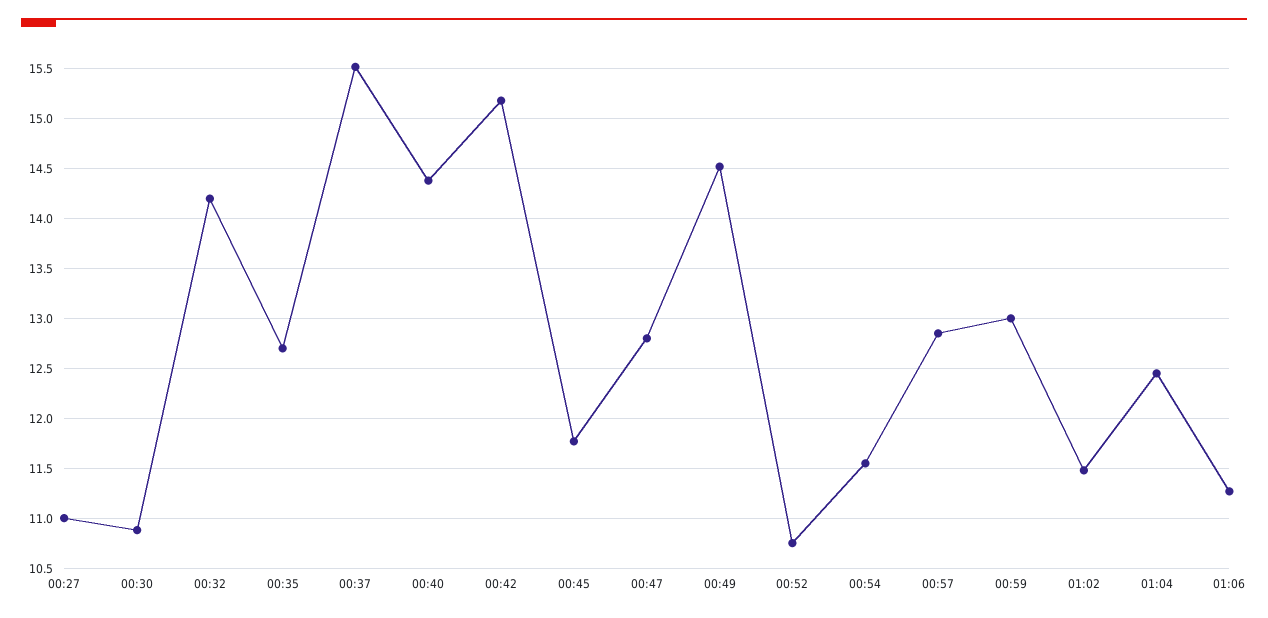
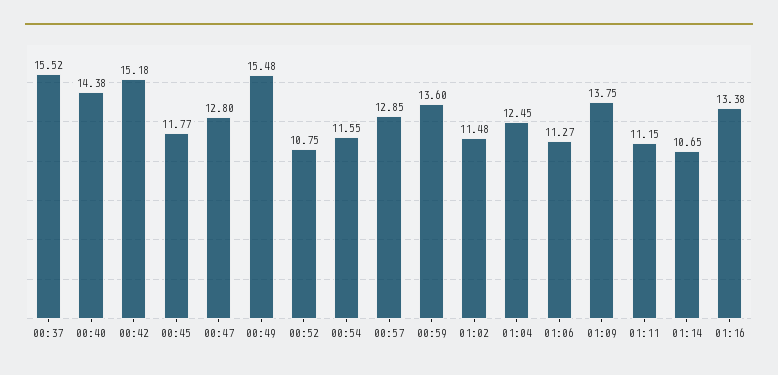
00:27: 11 -> none
00:30: 10.9 -> none
00:32: 14.2 -> none
00:35: 12.7 -> none
00:49: 14.5 -> 15.48
00:59: 13 -> 13.6
01:09: none -> 13.75
01:11: none -> 11.15
01:14: none -> 10.65
01:16: none -> 13.38

